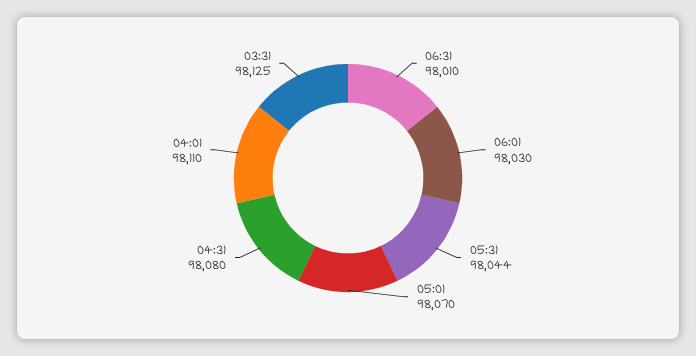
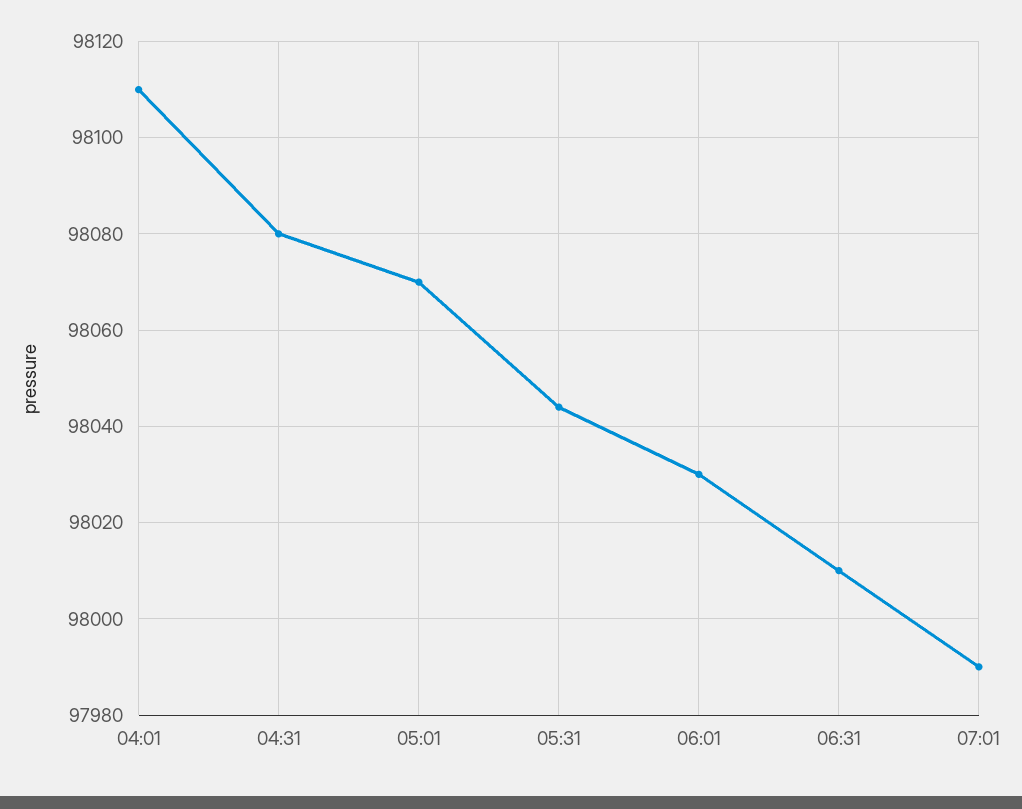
03:31: 98125 -> none
07:01: none -> 97990

